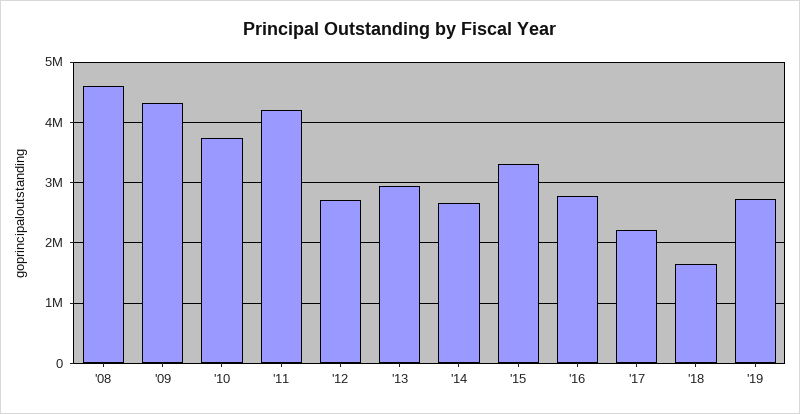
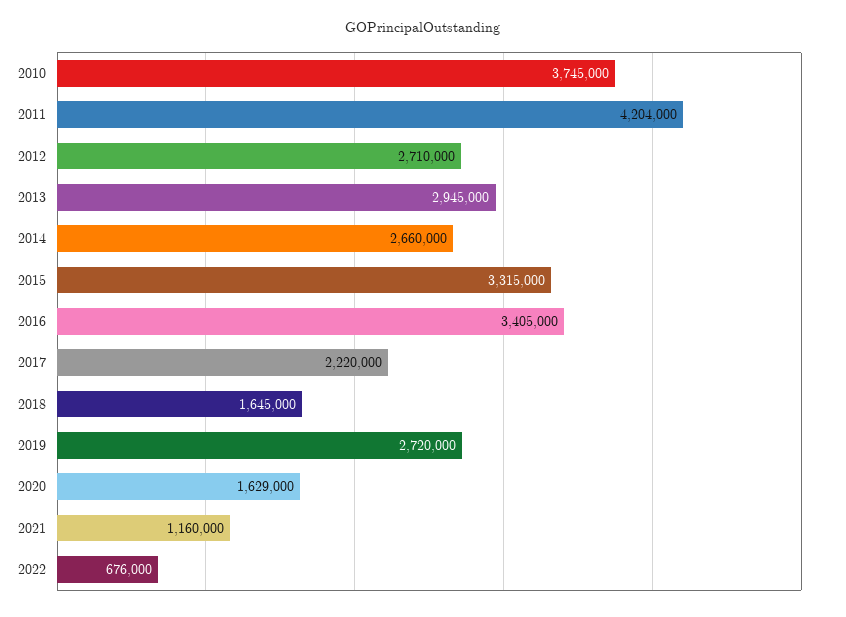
'08: 4600000 -> none
'09: 4300000 -> none
'16: 2800000 -> 3405000
2020: none -> 1629000
2021: none -> 1160000
2022: none -> 676000

